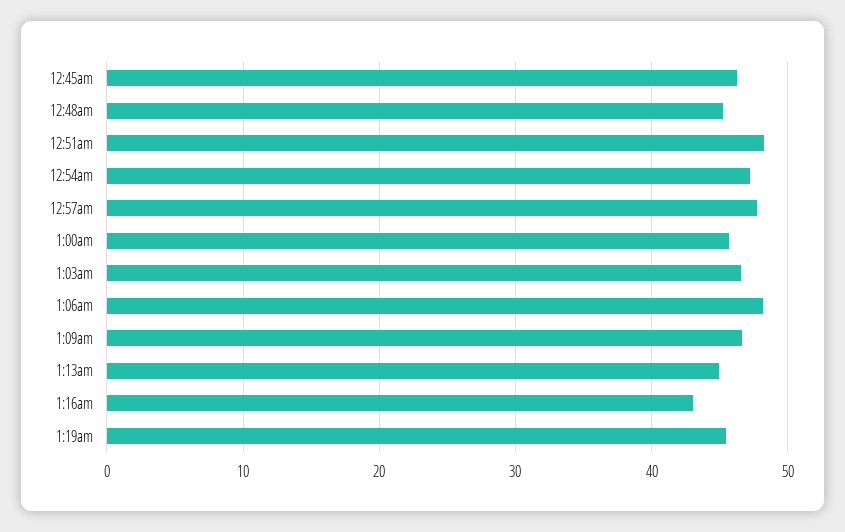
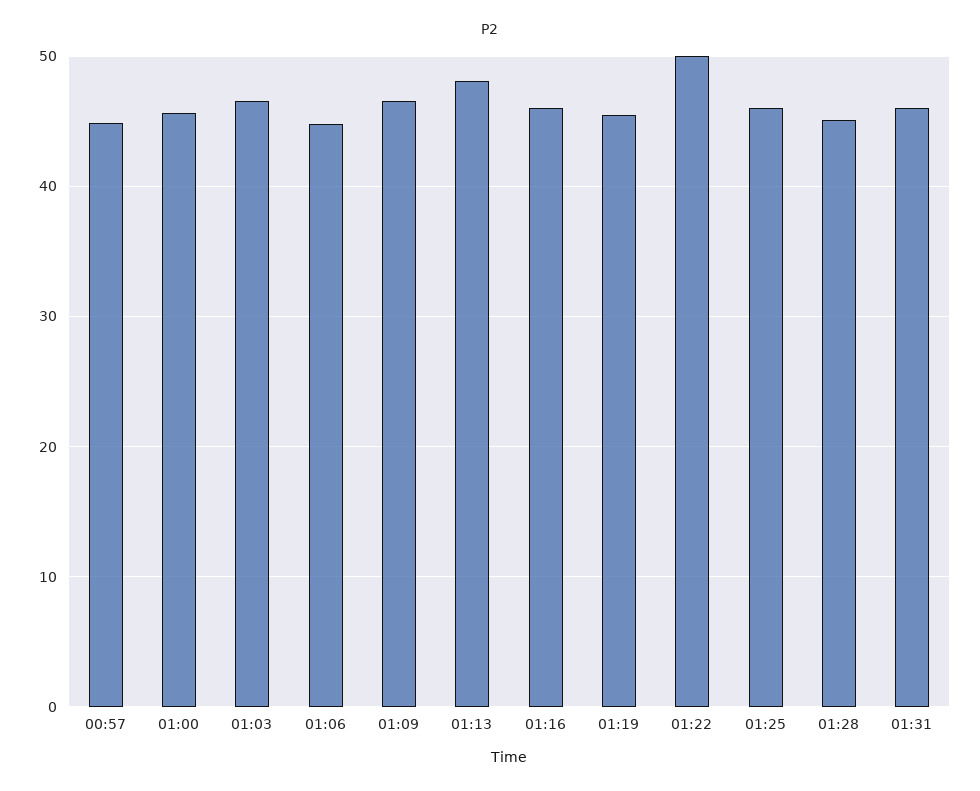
12:45am: 46 -> none
12:48am: 45 -> none
12:51am: 48 -> none
12:54am: 47 -> none
12:57am: 48 -> 45
1:06am: 48 -> 45
1:13am: 45 -> 48
1:16am: 43 -> 46
01:22: none -> 50
01:25: none -> 46
01:28: none -> 45
01:31: none -> 46

